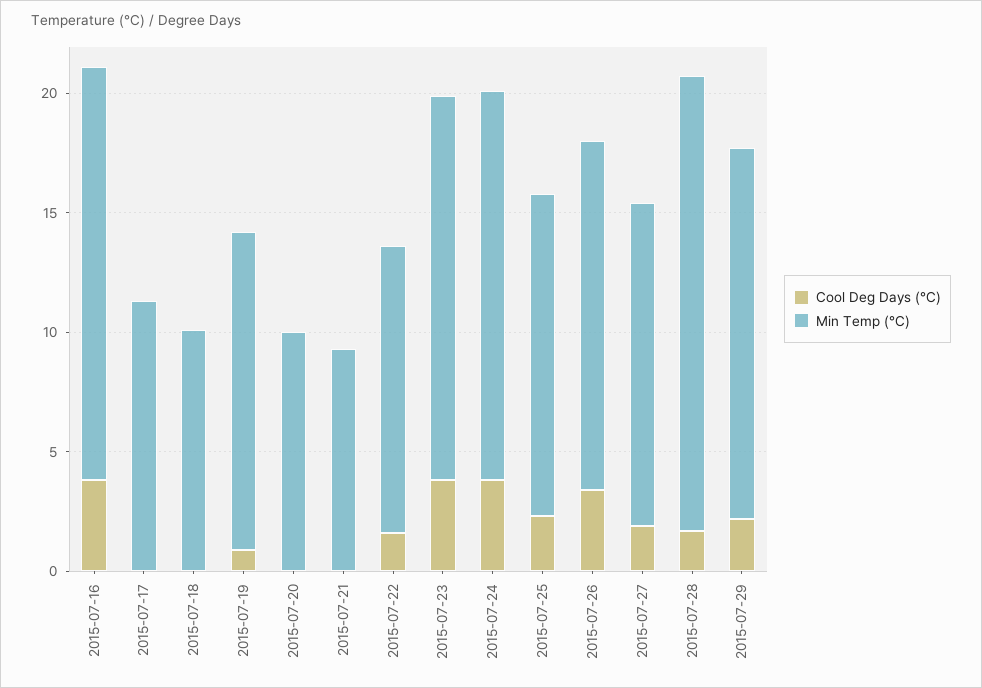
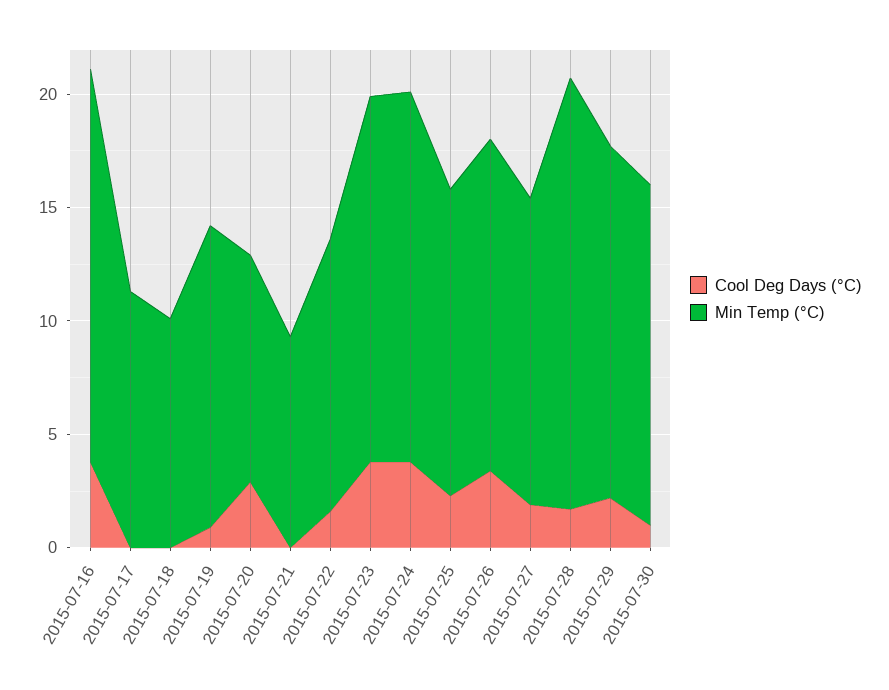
Cool Deg Days (°C), 2015-07-20: 0 -> 3
Cool Deg Days (°C), 2015-07-30: none -> 1
Min Temp (°C), 2015-07-30: none -> 15

